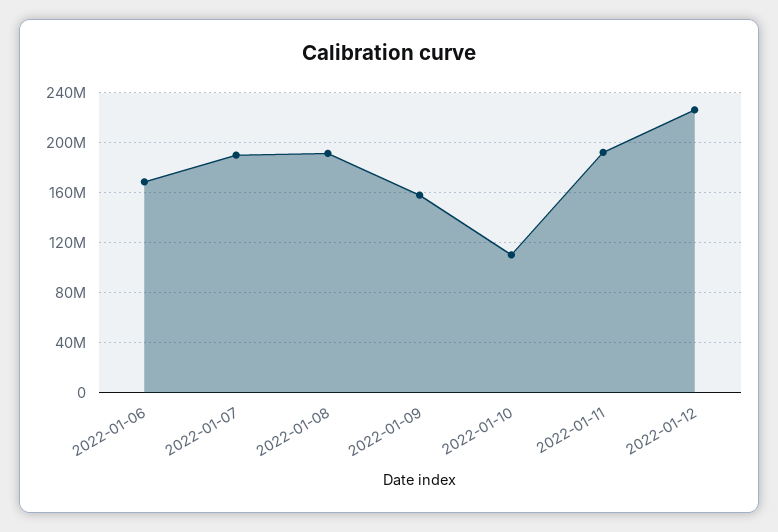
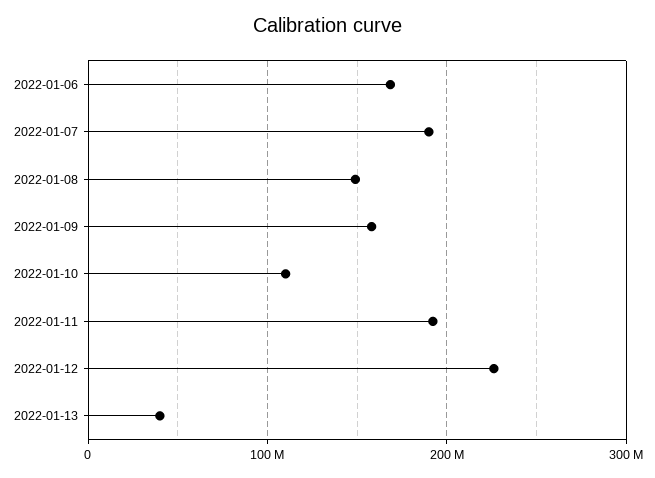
2022-01-08: 190000000 -> 150000000
2022-01-13: none -> 40000000

